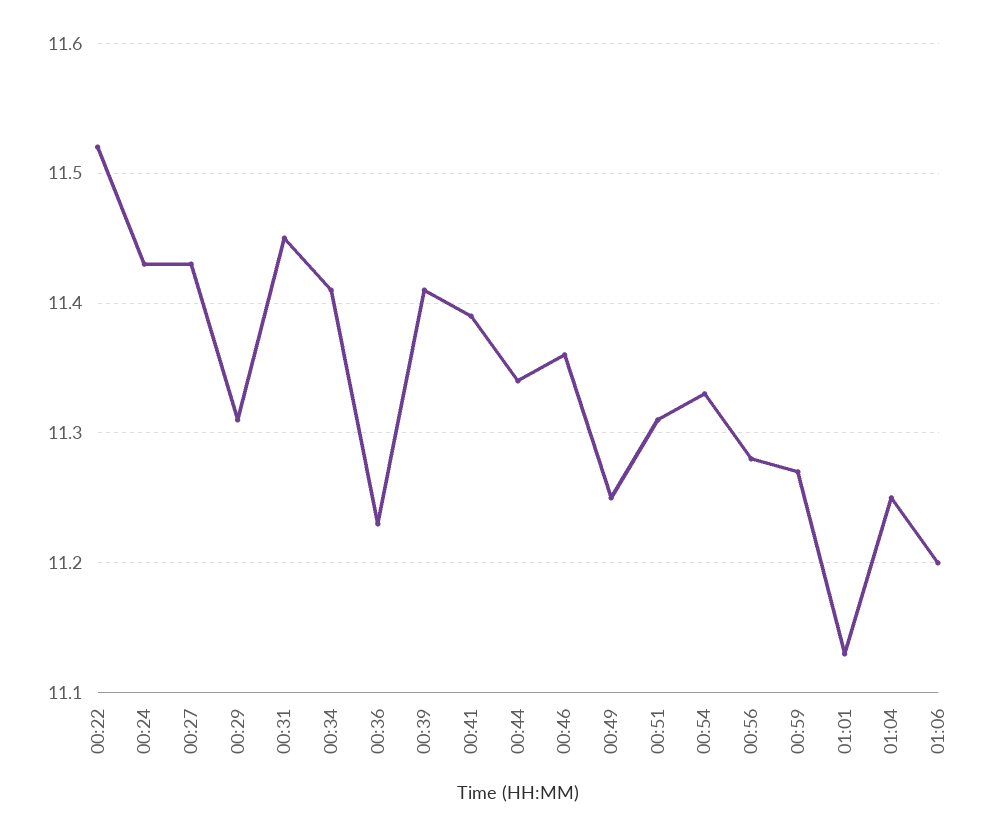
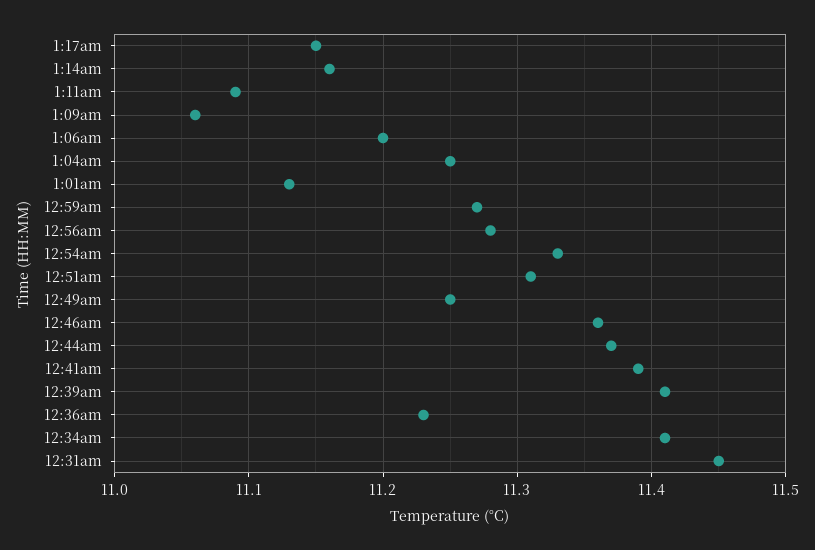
00:22: 11.52 -> none
00:24: 11.43 -> none
00:27: 11.43 -> none
00:29: 11.31 -> none
00:44: 11.34 -> 11.37
1:17am: none -> 11.15
1:14am: none -> 11.16
1:11am: none -> 11.09
1:09am: none -> 11.06

